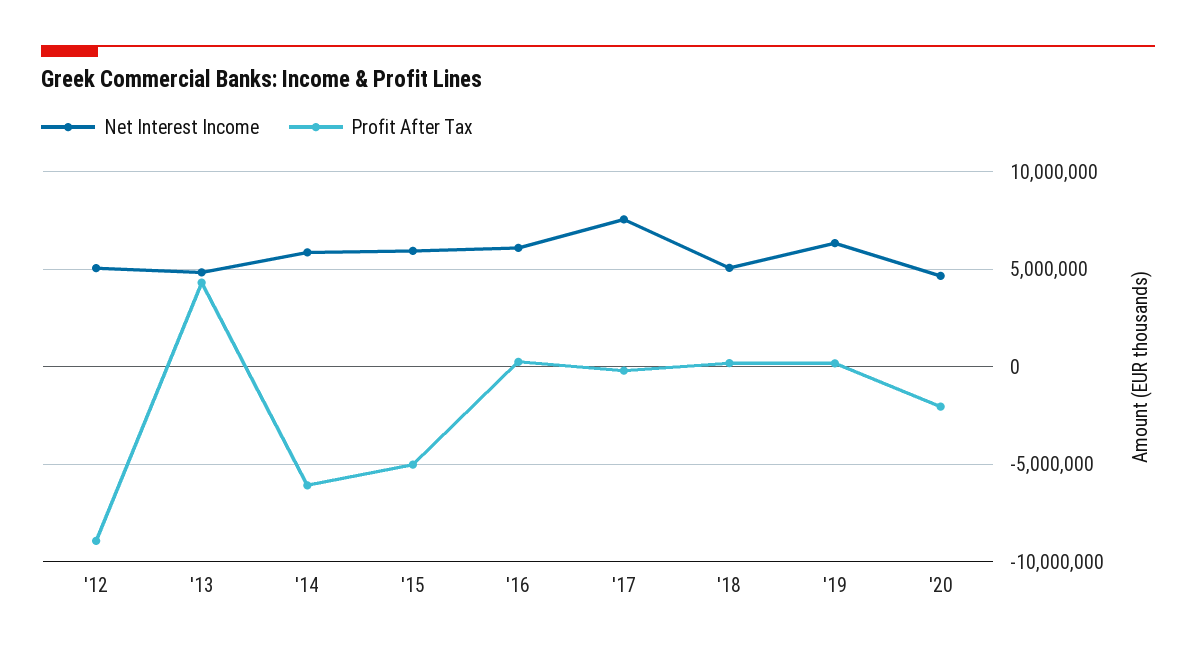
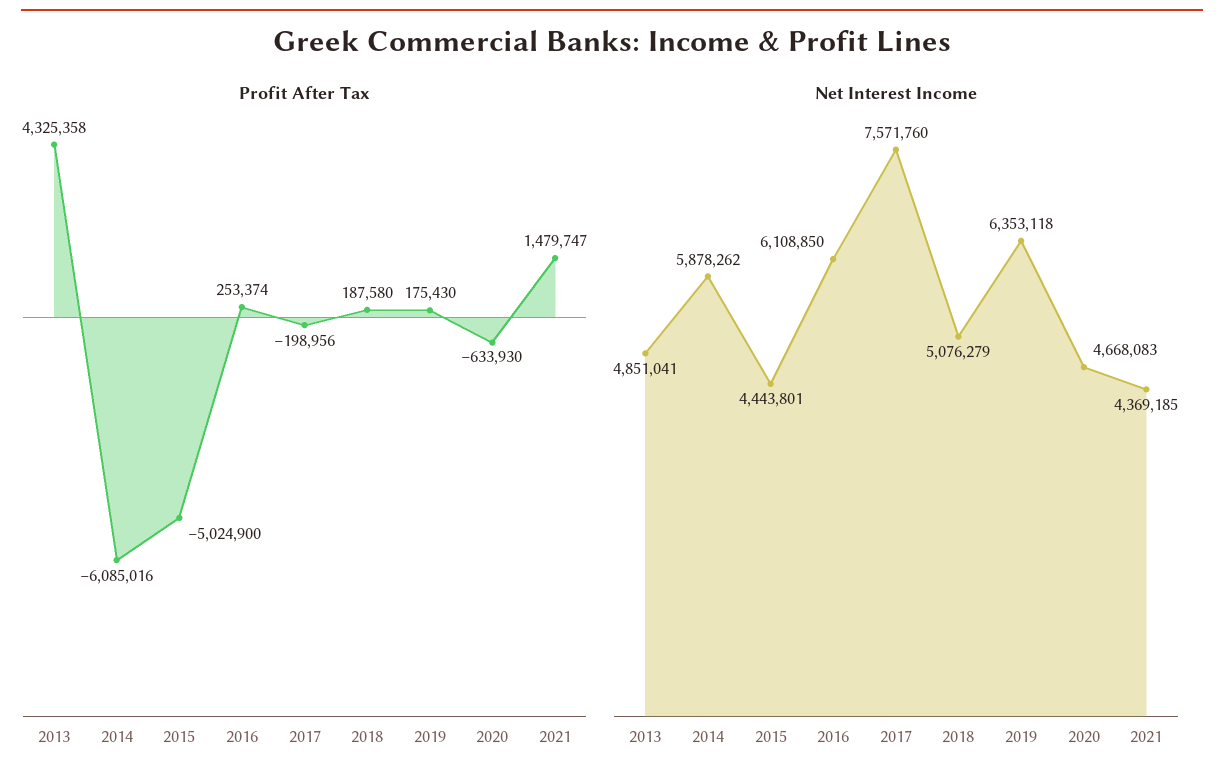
Net Interest Income, '12: 5000000 -> none
Profit After Tax, '12: -9000000 -> none
Net Interest Income, '15: 6000000 -> 4443801
Profit After Tax, '20: -2000000 -> -633930
Profit After Tax, 2021: none -> 1479747
Net Interest Income, 2021: none -> 4369185

